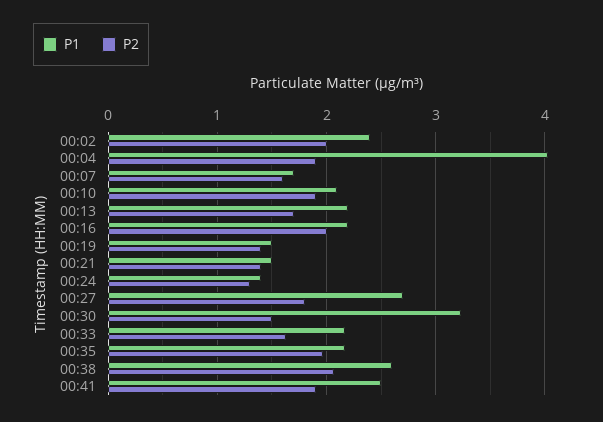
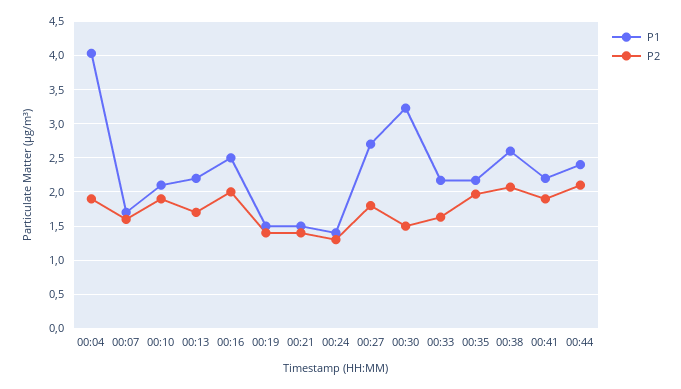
P1, 00:02: 2.4 -> none
P2, 00:02: 2 -> none
P1, 00:16: 2.2 -> 2.5
P1, 00:41: 2.5 -> 2.2
P1, 00:44: none -> 2.4
P2, 00:44: none -> 2.1

